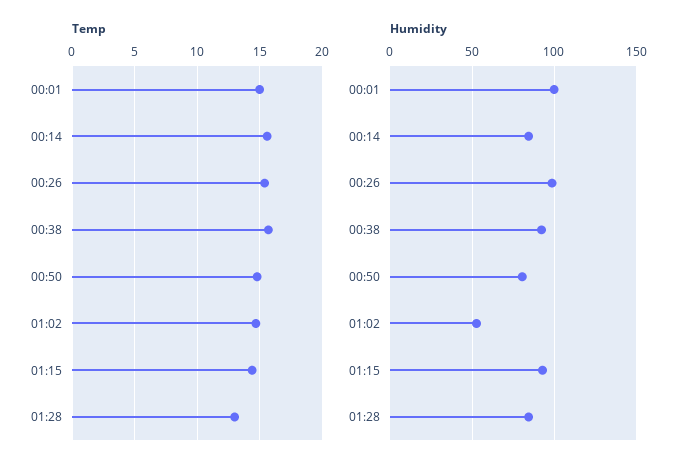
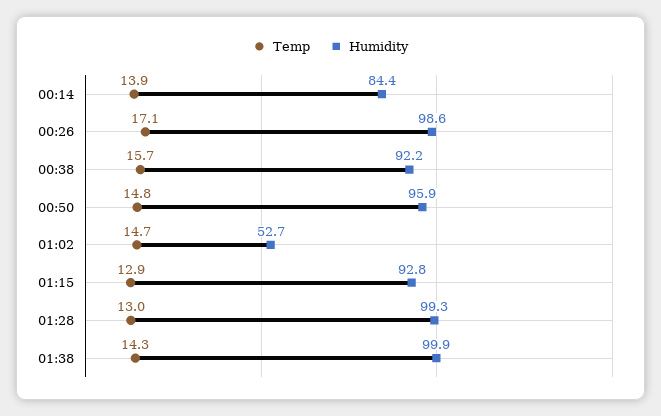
Temp, 00:01: 15 -> none
Temp, 00:14: 15.5 -> 13.9
Temp, 00:26: 15.5 -> 17.1
Temp, 01:15: 14.5 -> 12.9
Humidity, 00:01: 100 -> none
Humidity, 00:50: 80 -> 95.9
Humidity, 01:28: 85 -> 99.3
Temp, 01:38: none -> 14.3
Humidity, 01:38: none -> 99.9

